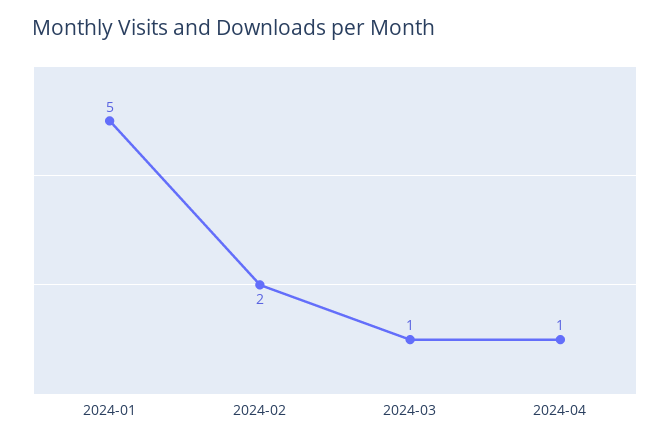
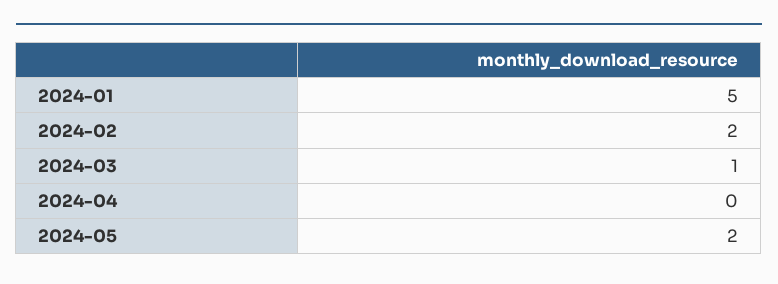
2024-04: 1 -> 0
2024-05: none -> 2

